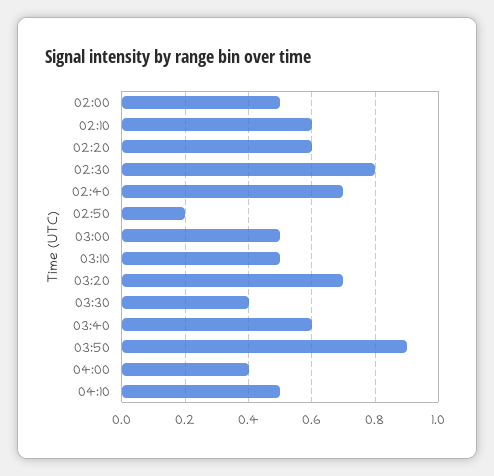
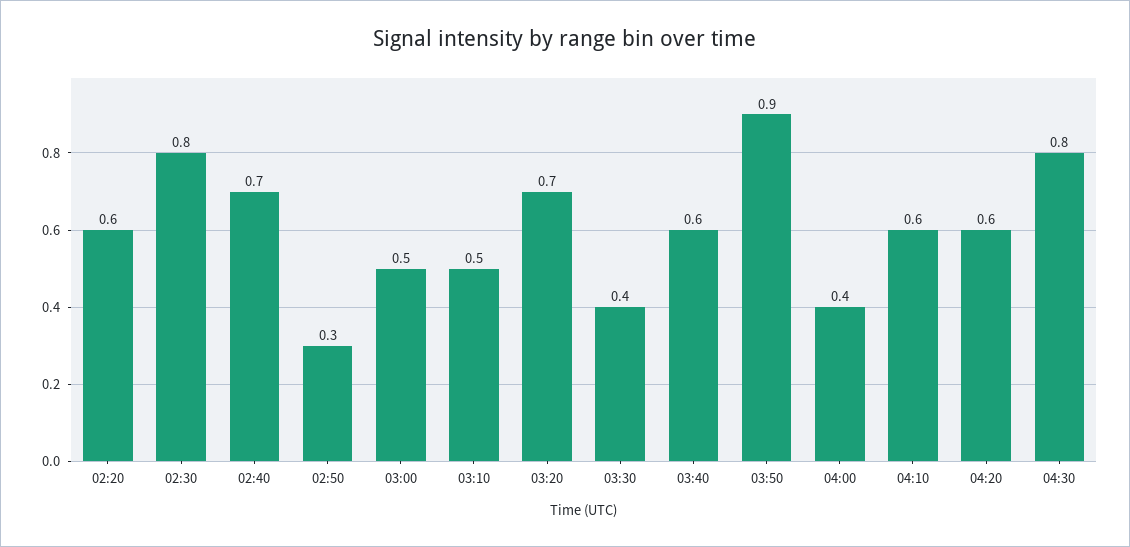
02:00: 0.5 -> none
02:10: 0.6 -> none
02:50: 0.2 -> 0.3
04:10: 0.5 -> 0.6
04:20: none -> 0.6
04:30: none -> 0.8

